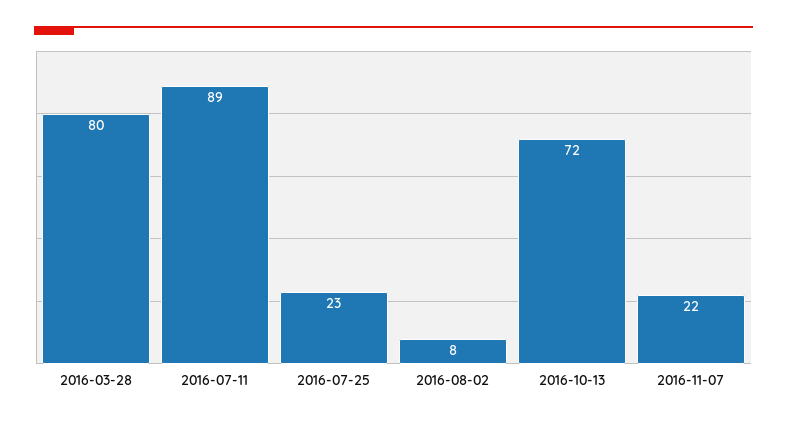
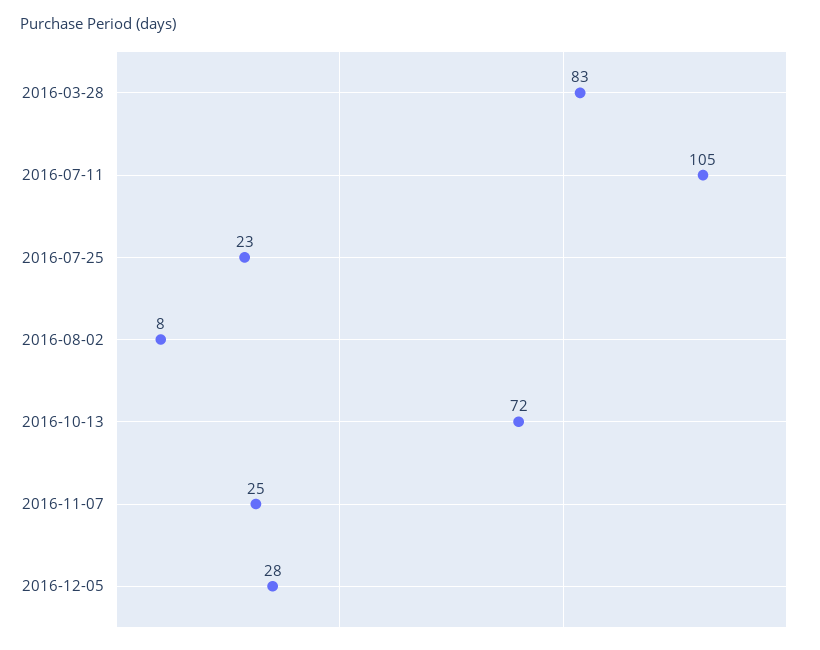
2016-03-28: 80 -> 83
2016-07-11: 89 -> 105
2016-11-07: 22 -> 25
2016-12-05: none -> 28

